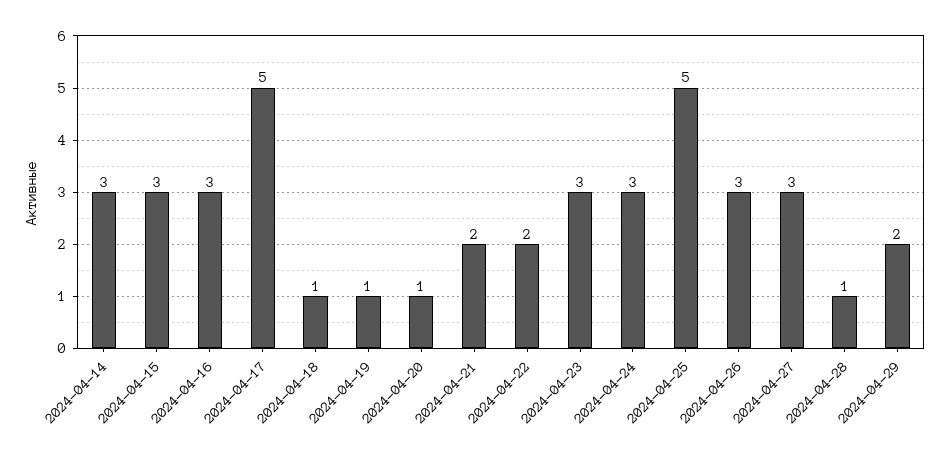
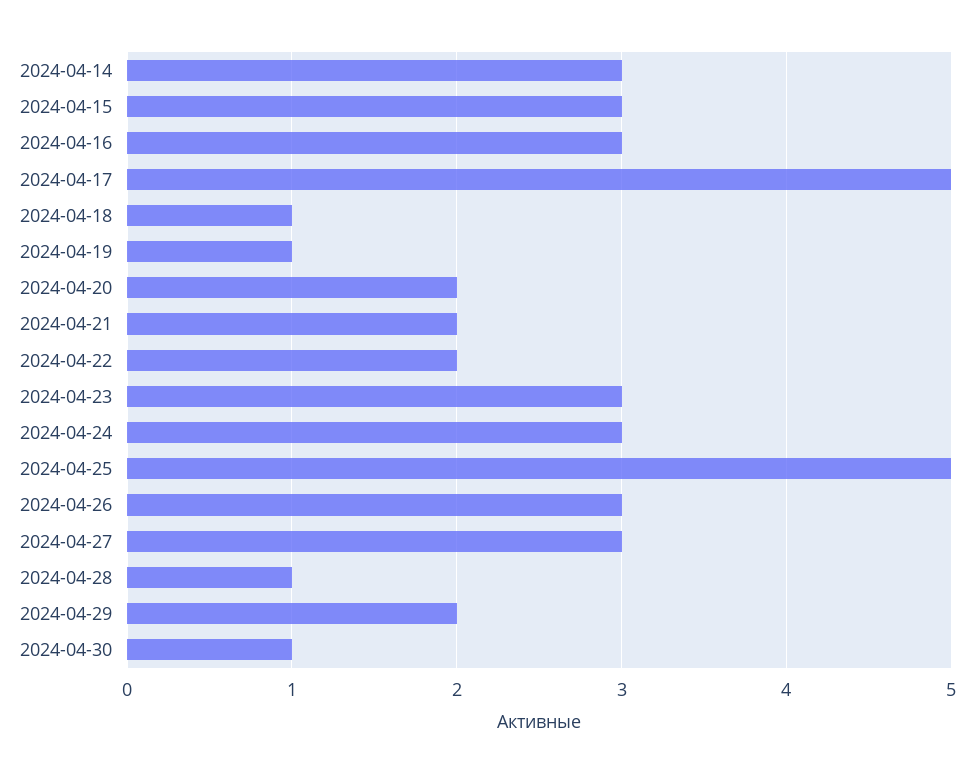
2024-04-20: 1 -> 2
2024-04-30: none -> 1

